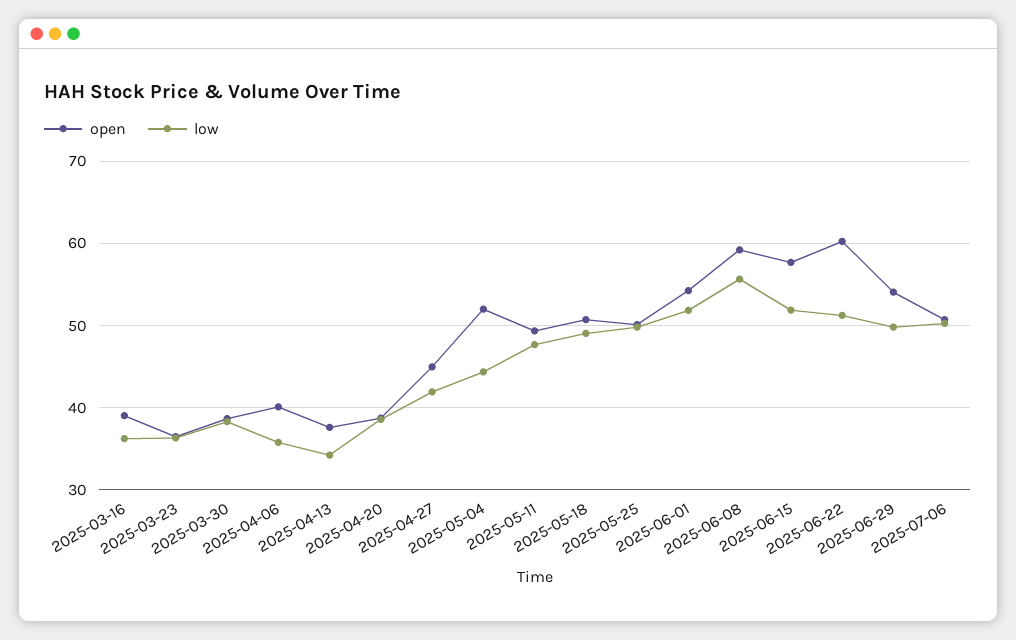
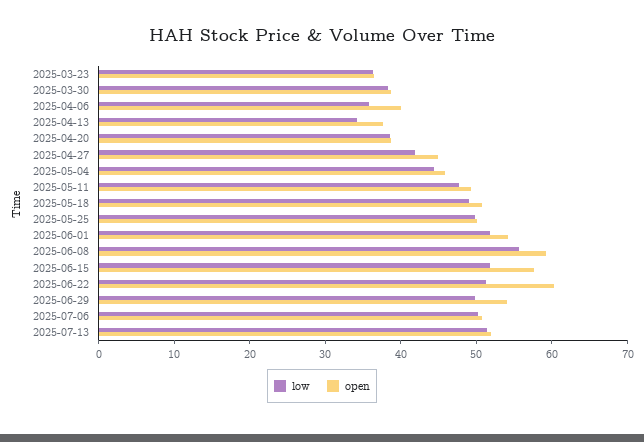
open, 2025-03-16: 39 -> none
low, 2025-03-16: 36 -> none
open, 2025-05-04: 52 -> 46
low, 2025-07-13: none -> 52
open, 2025-07-13: none -> 52

